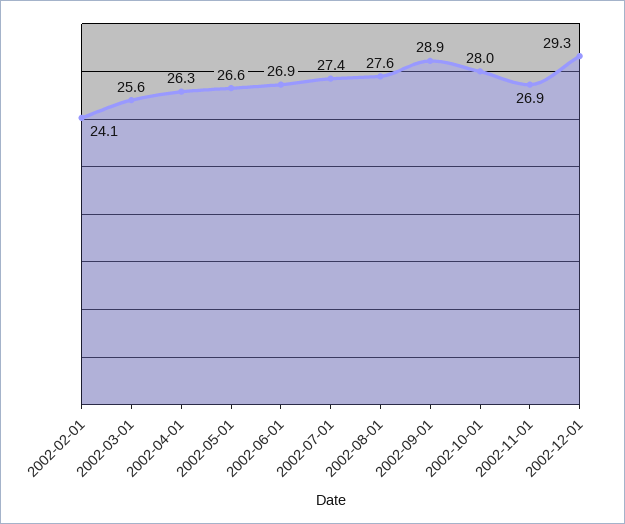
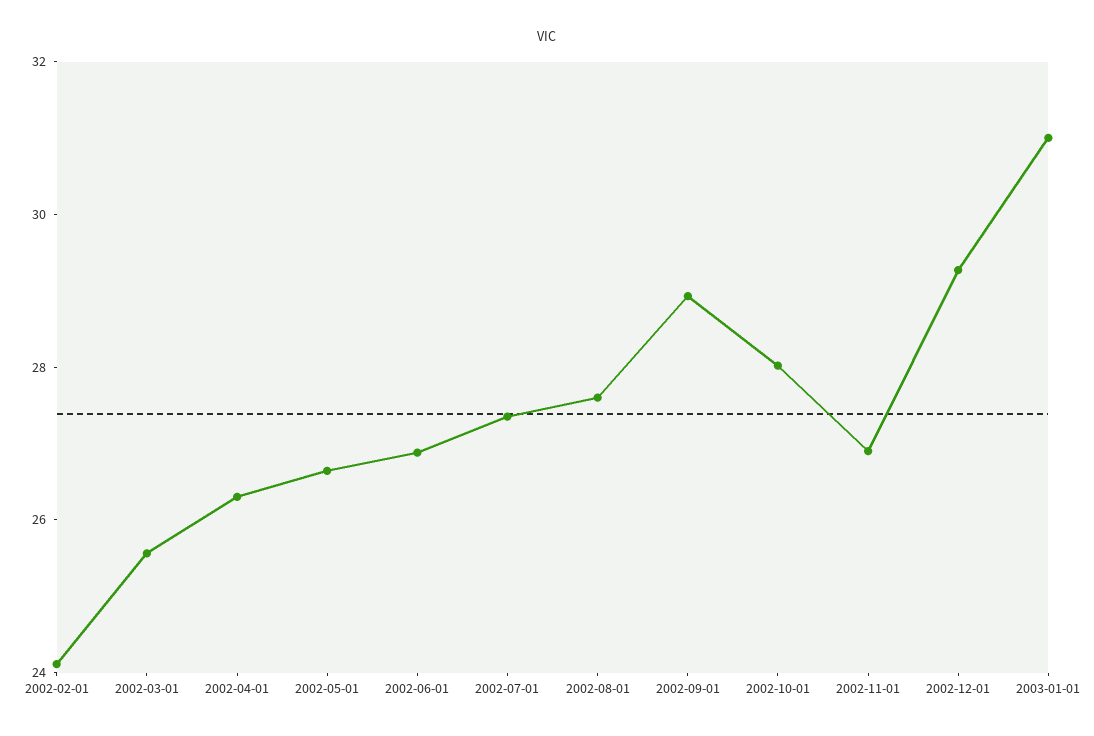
2003-01-01: none -> 31

